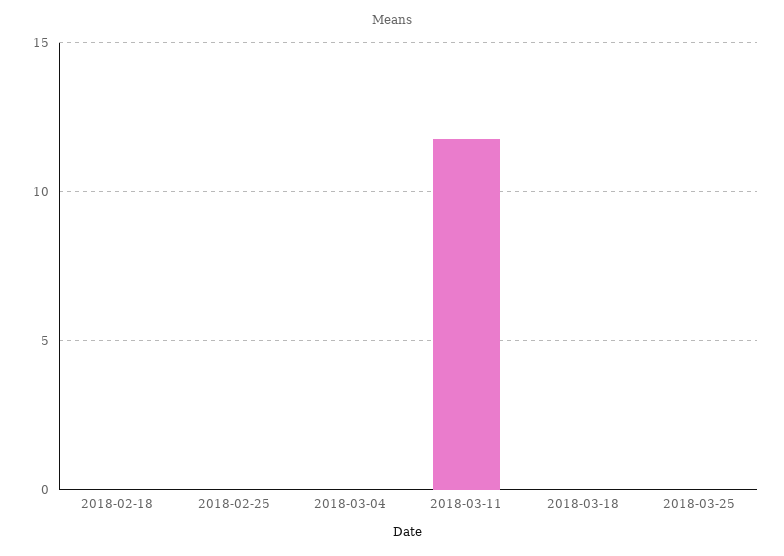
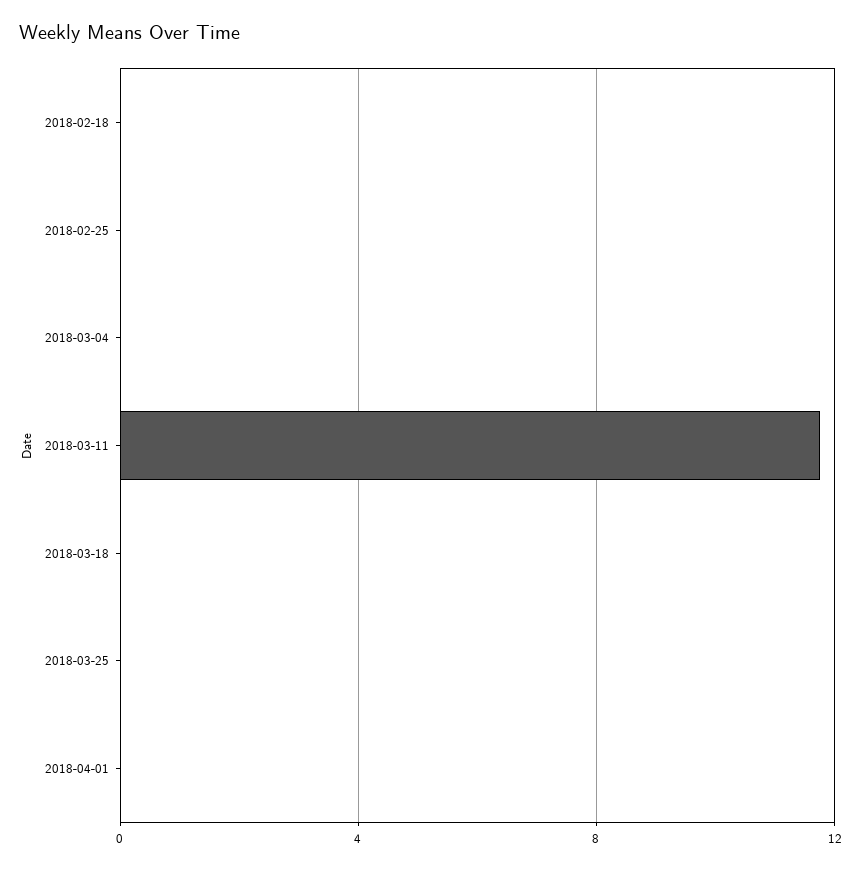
2018-04-01: none -> 0

